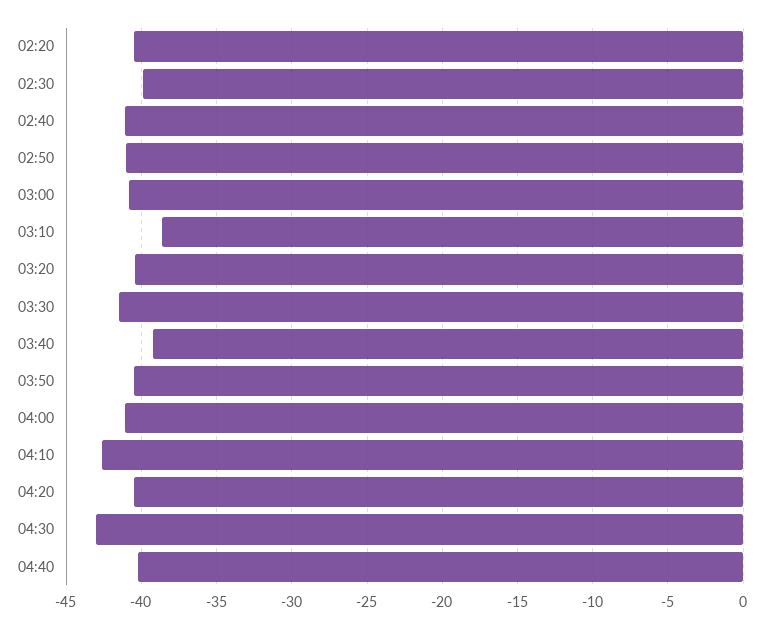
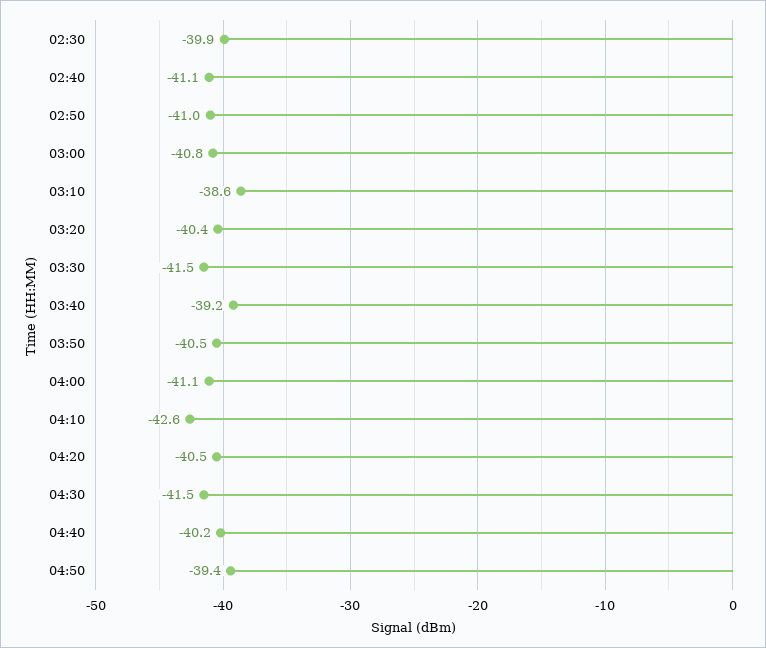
02:20: -40.5 -> none
04:30: -43 -> -41.5
04:50: none -> -39.4

